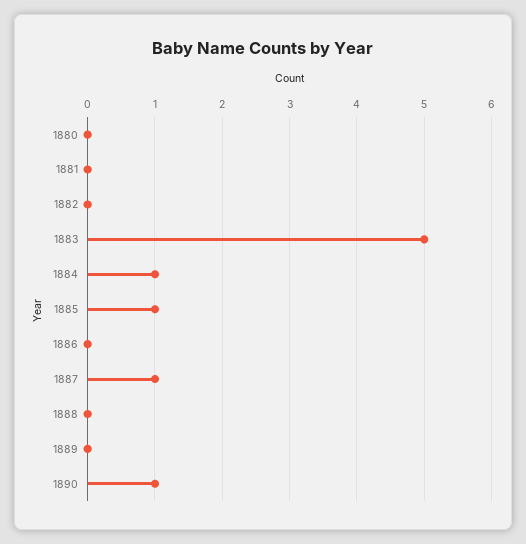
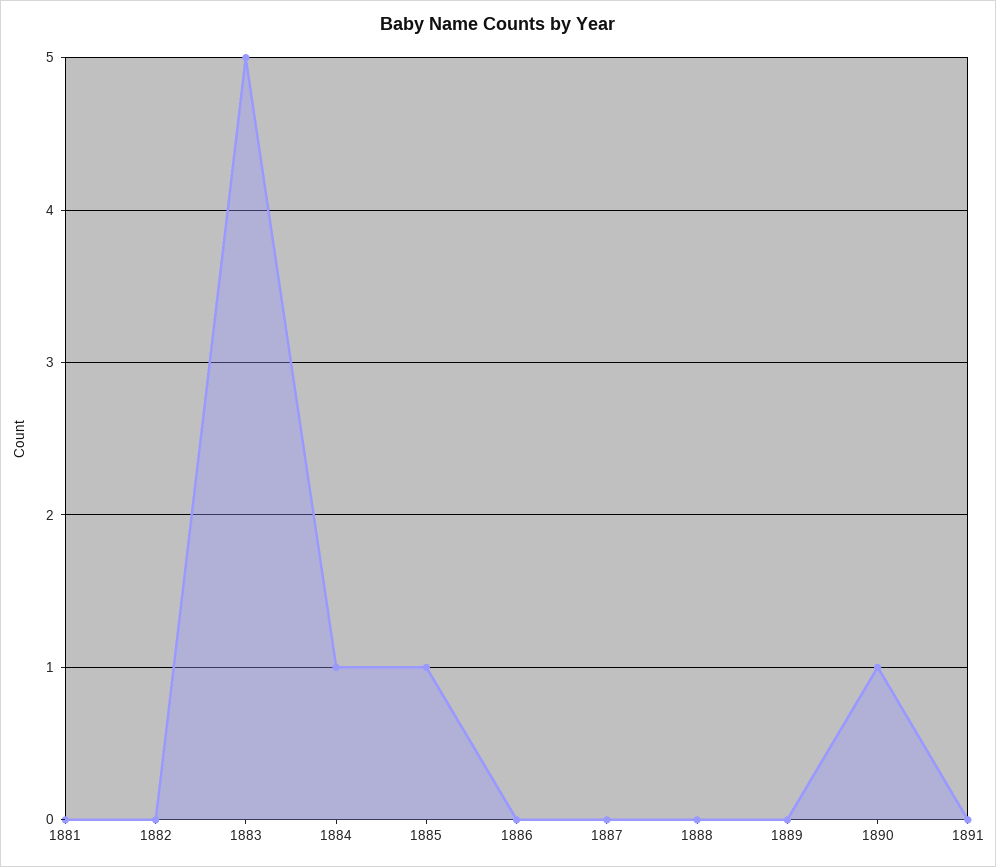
1880: 0 -> none
1887: 1 -> 0
1891: none -> 0

